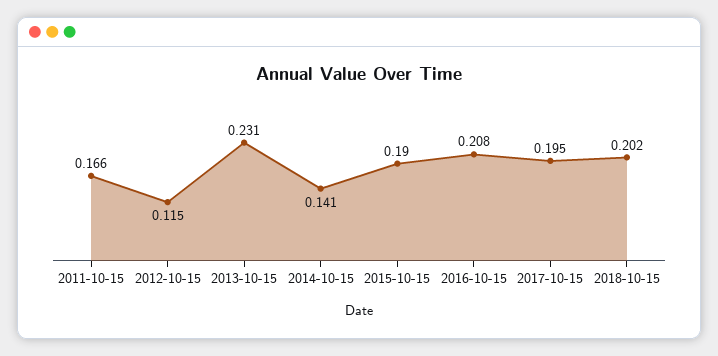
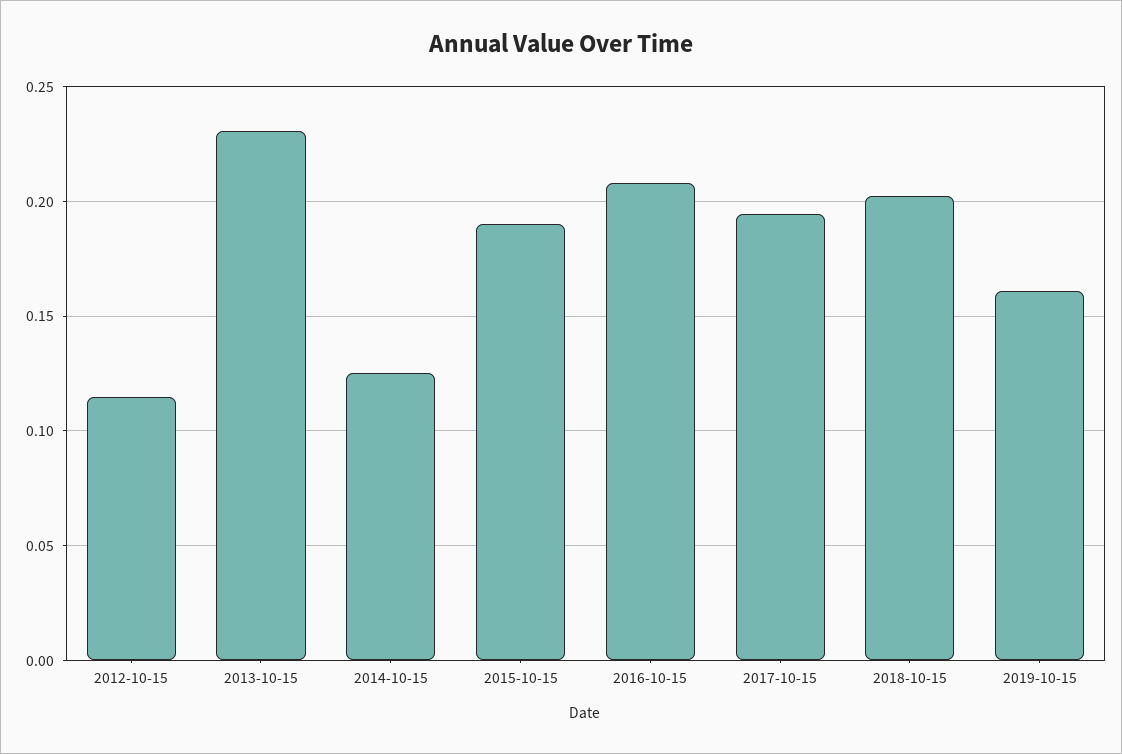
2011-10-15: 0.166 -> none
2014-10-15: 0.141 -> 0.125
2019-10-15: none -> 0.16

